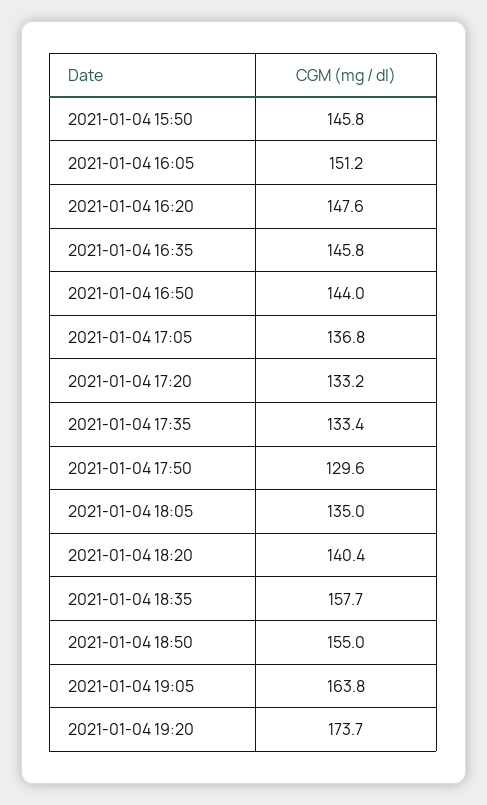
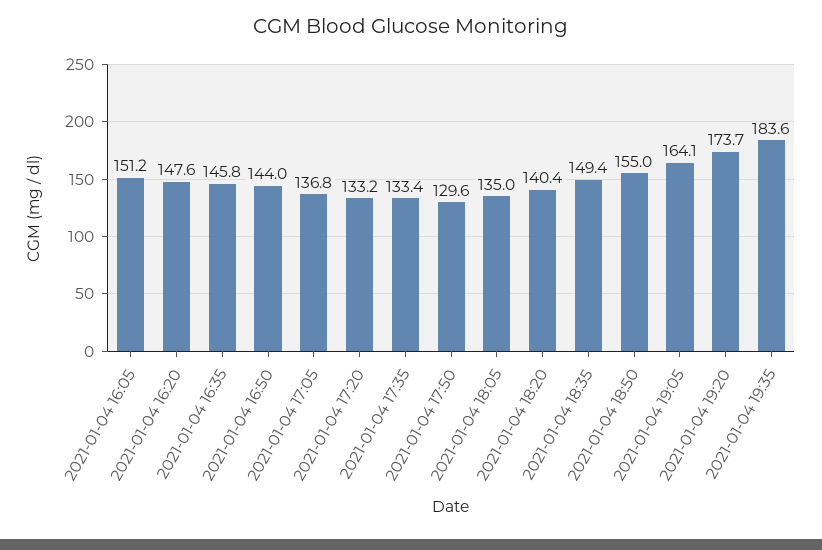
2021-01-04 15:50: 145.8 -> none
2021-01-04 18:35: 157.7 -> 149.4
2021-01-04 19:05: 163.8 -> 164.1
2021-01-04 19:35: none -> 183.6

